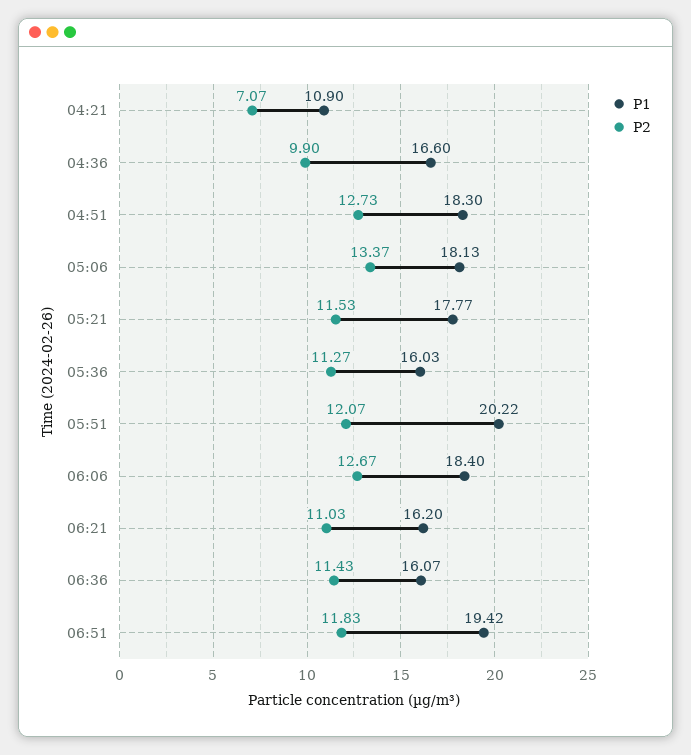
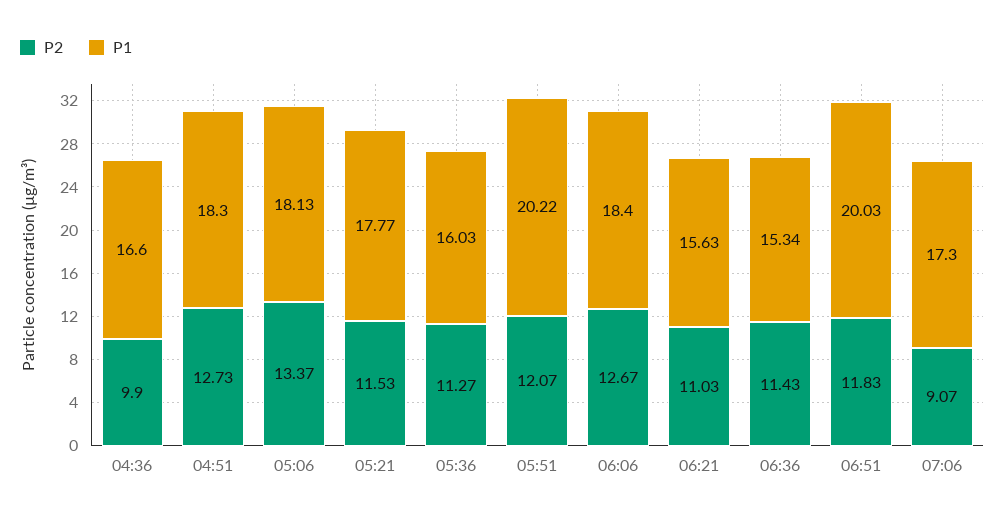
P1, 04:21: 10.9 -> none
P2, 04:21: 7.07 -> none
P1, 06:21: 16.2 -> 15.63
P1, 06:36: 16.07 -> 15.34
P1, 06:51: 19.42 -> 20.03
P2, 07:06: none -> 9.07
P1, 07:06: none -> 17.3

